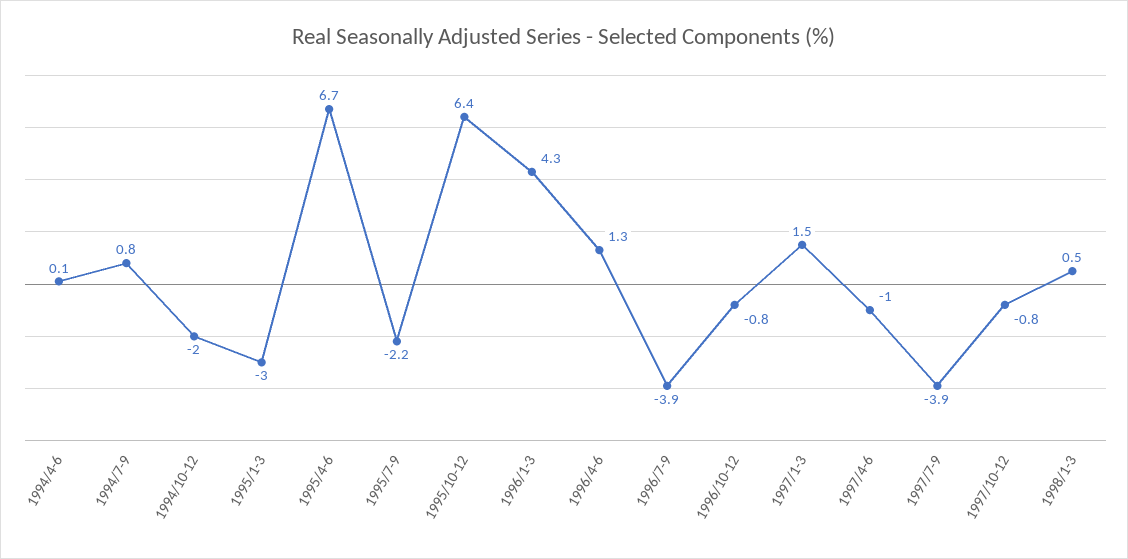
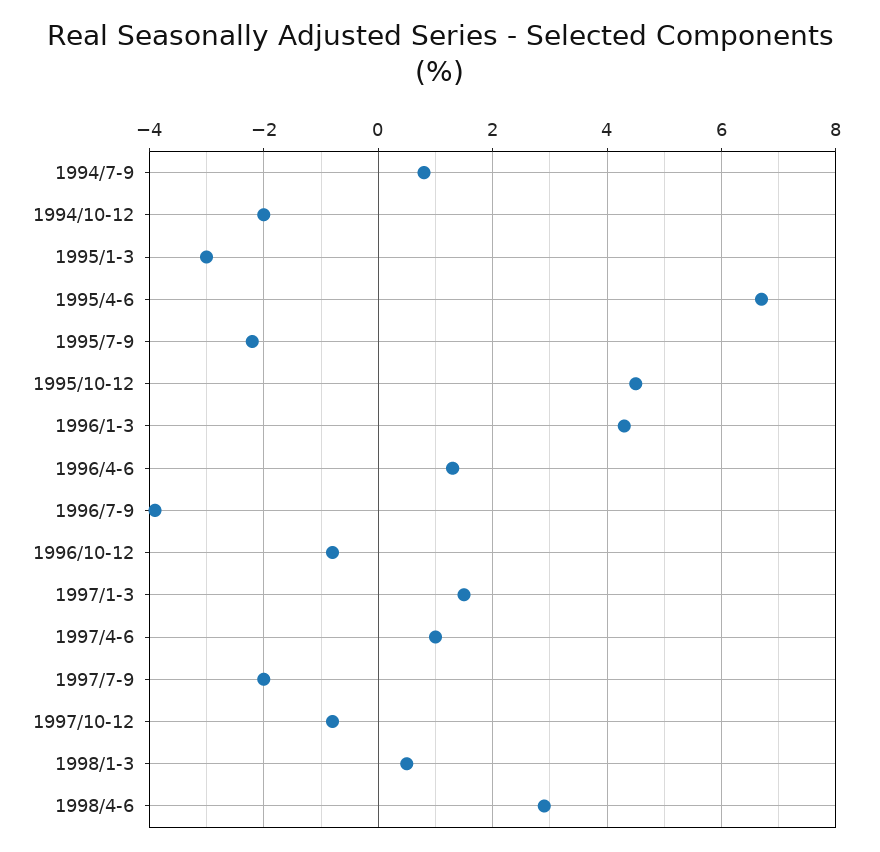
1994/4-6: 0.1 -> none
1995/10-12: 6.4 -> 4.5
1997/4-6: -1 -> 1
1997/7-9: -3.9 -> -2
1998/4-6: none -> 3

